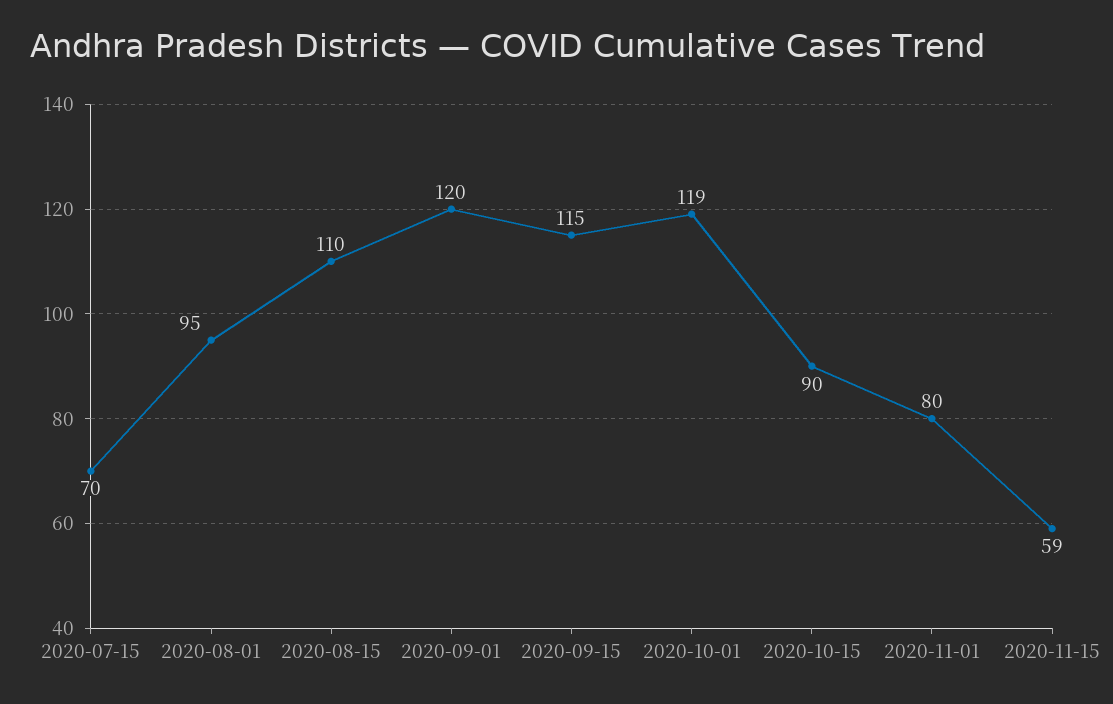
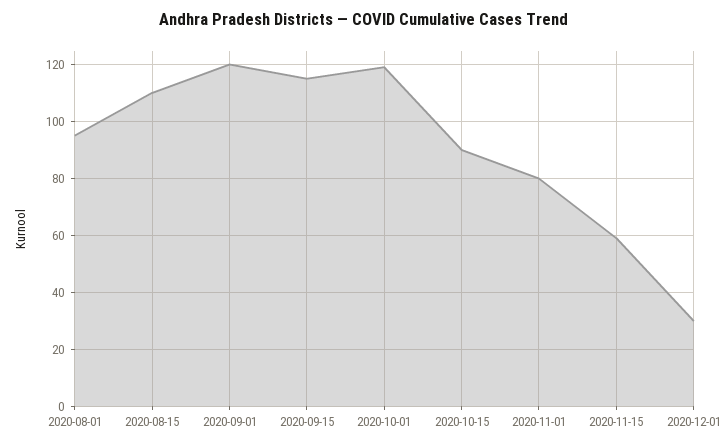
2020-07-15: 70 -> none
2020-12-01: none -> 30

